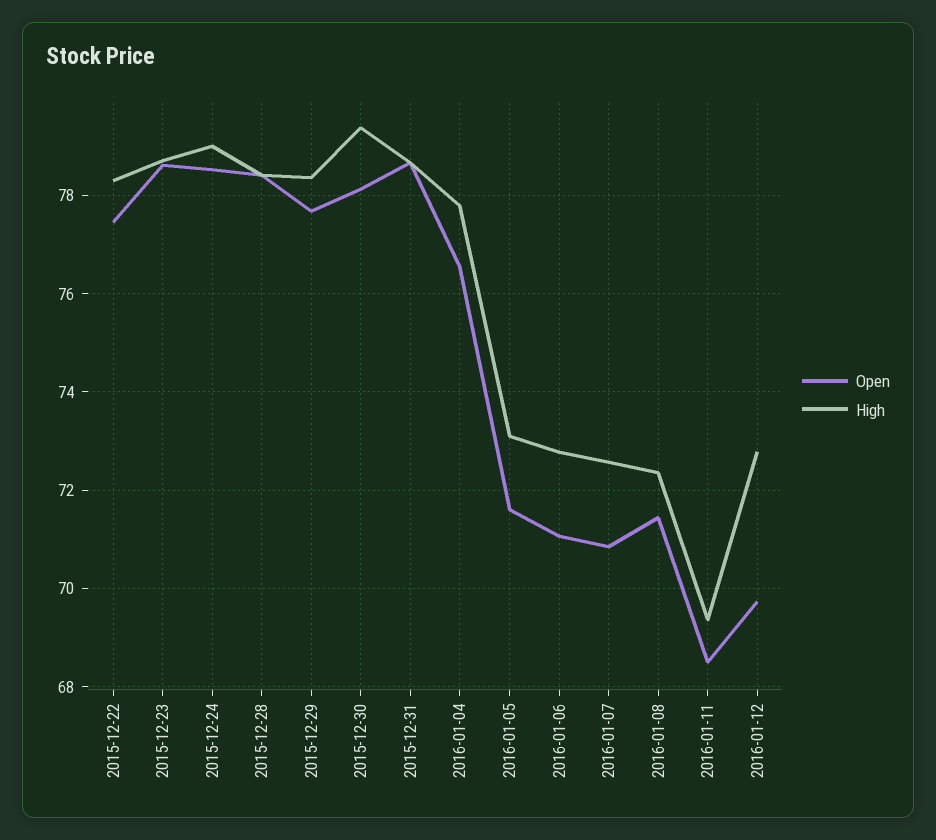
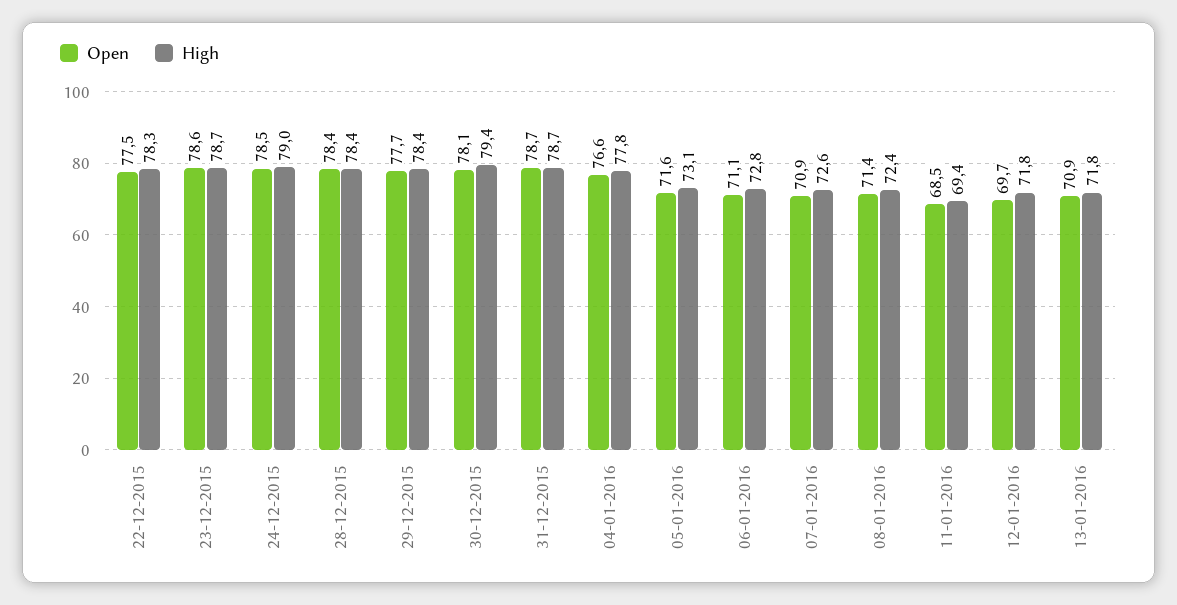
High, 2016-01-12: 72.8 -> 71.8
Open, 13-01-2016: none -> 70.9
High, 13-01-2016: none -> 71.8

